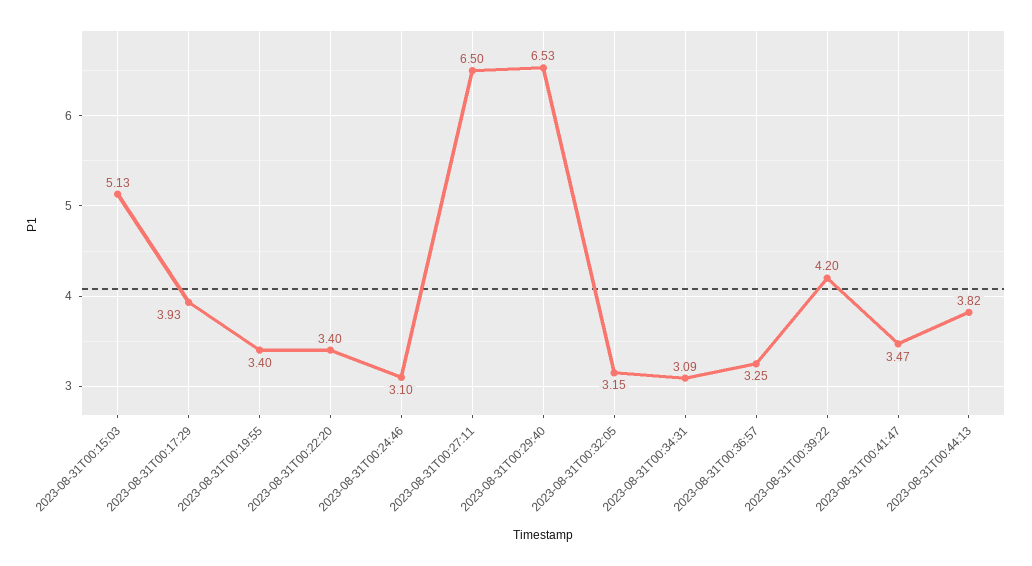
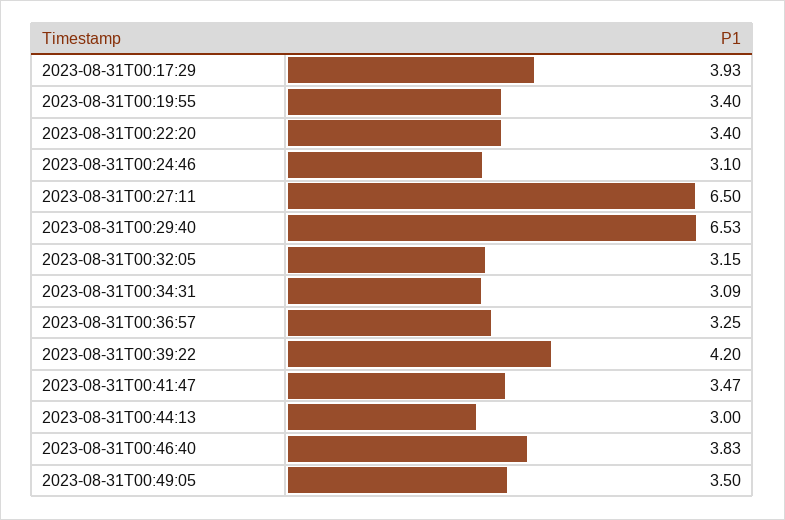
2023-08-31T00:15:03: 5.13 -> none
2023-08-31T00:44:13: 3.82 -> 3
2023-08-31T00:46:40: none -> 3.83
2023-08-31T00:49:05: none -> 3.5

